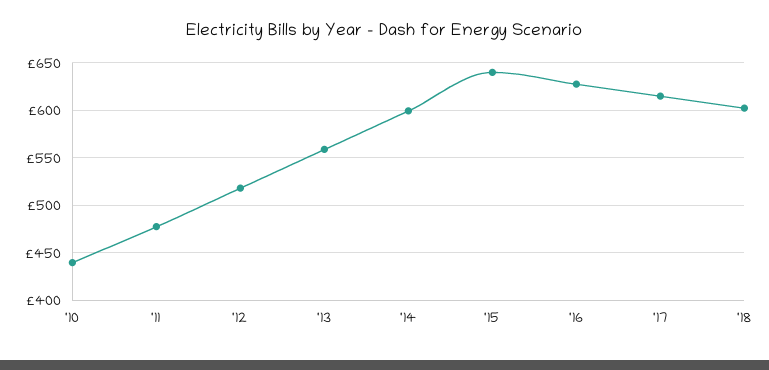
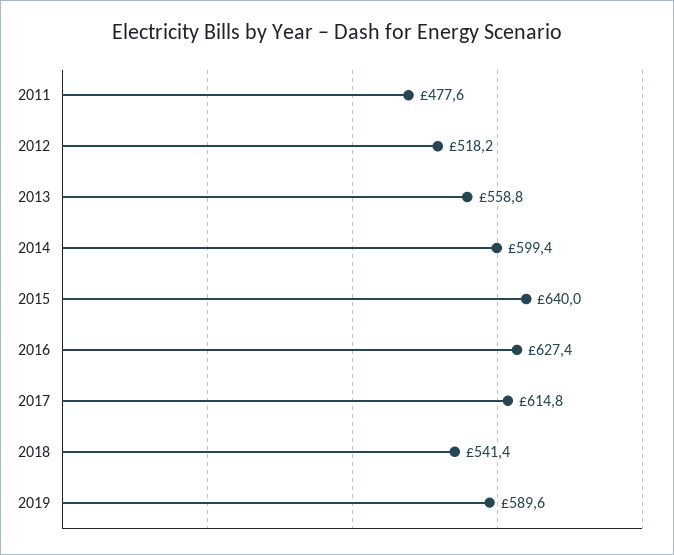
'10: 440 -> none
'18: 600 -> 541.4
2019: none -> 589.6

